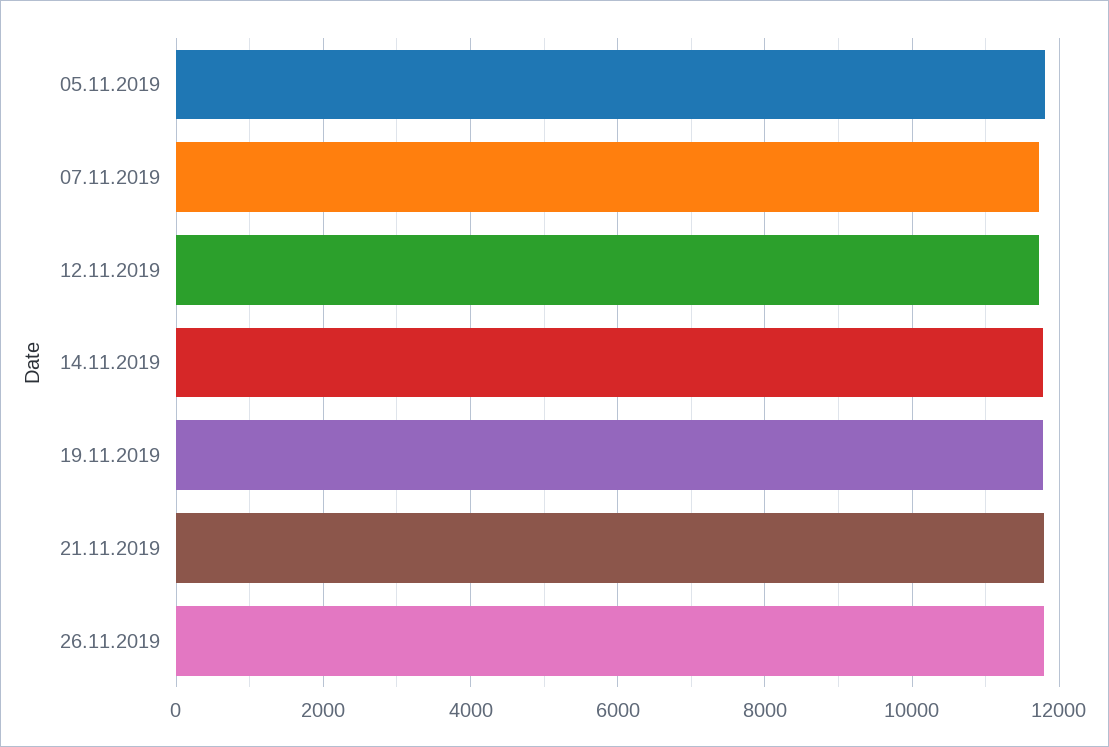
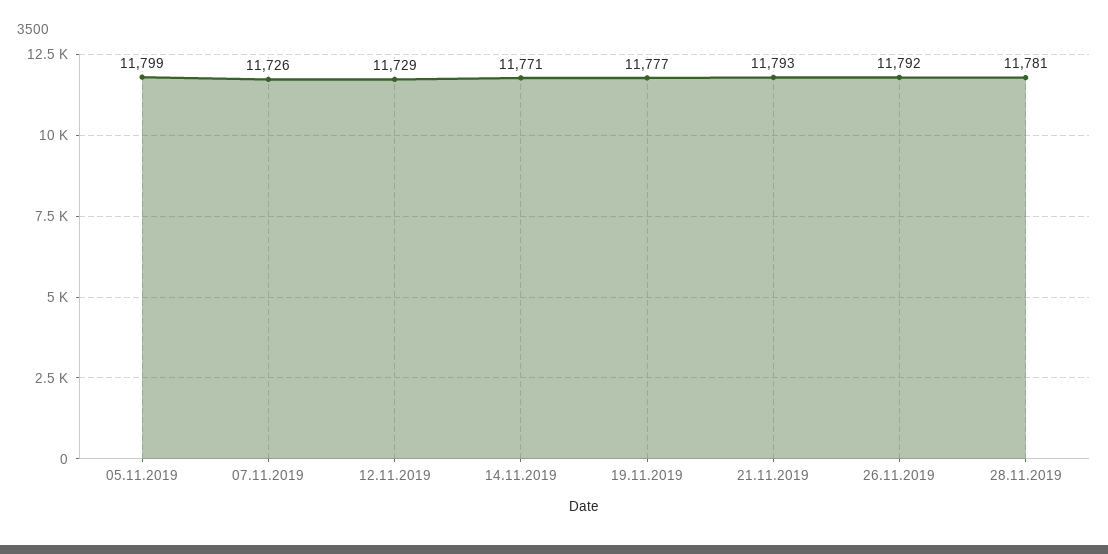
28.11.2019: none -> 11781

